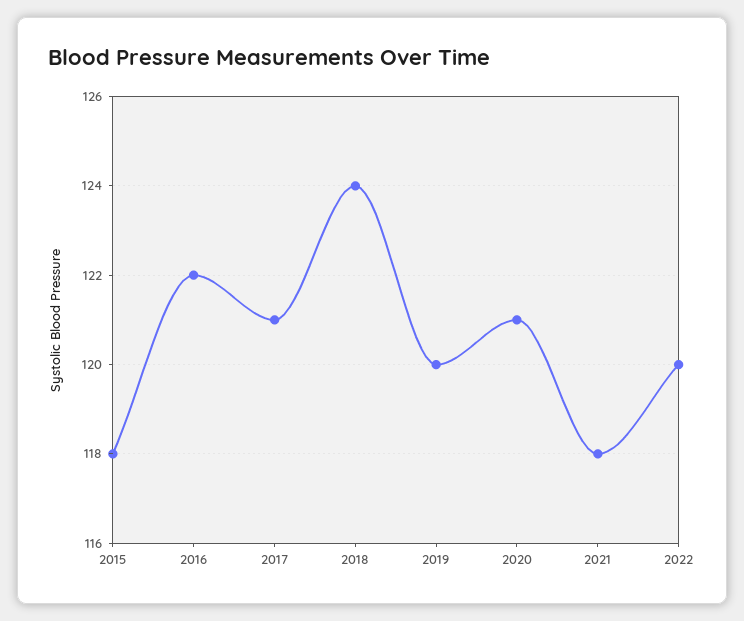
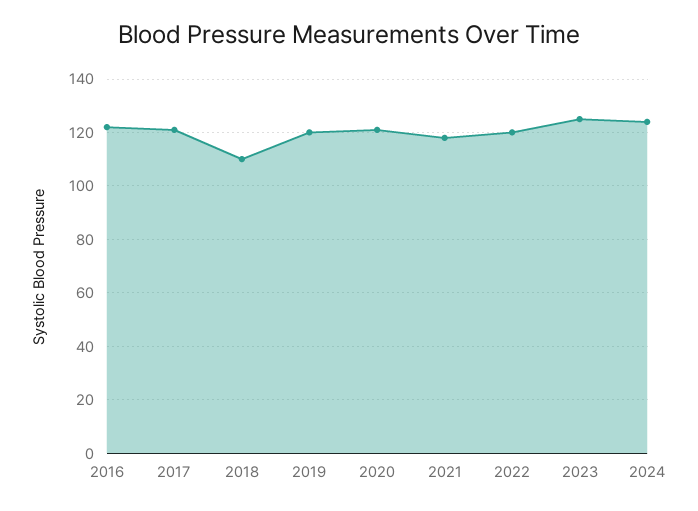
2015: 118 -> none
2018: 124 -> 110
2023: none -> 125
2024: none -> 125

